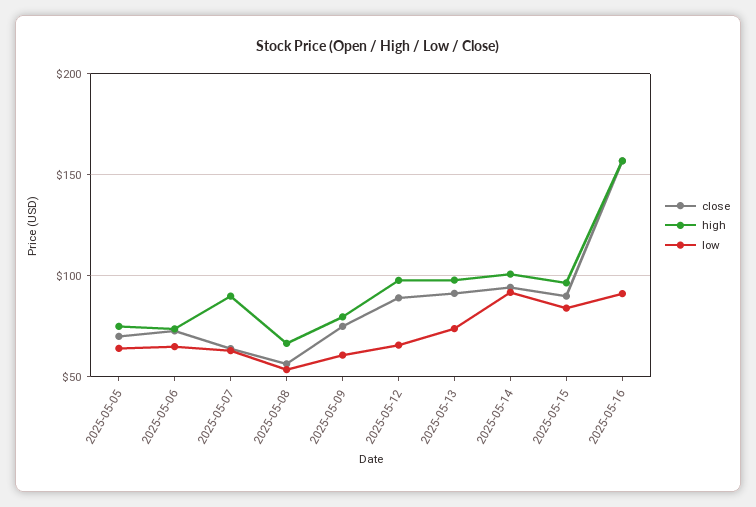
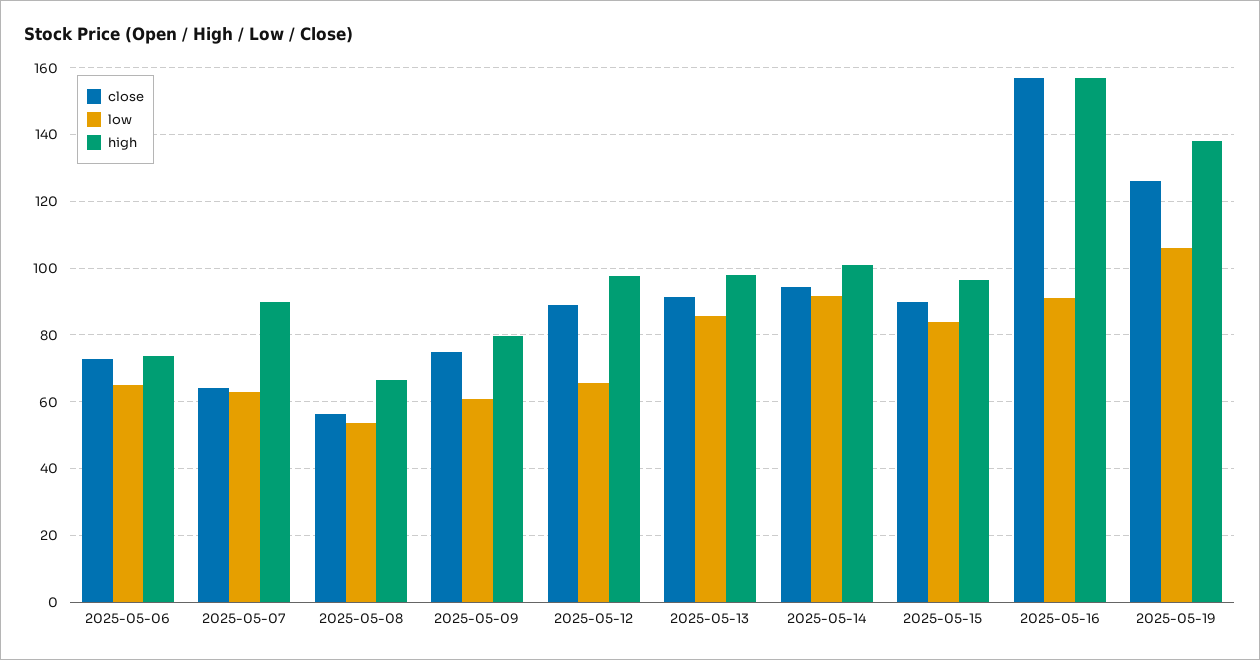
close, 2025-05-05: 70 -> none
high, 2025-05-05: 75 -> none
low, 2025-05-05: 65 -> none
low, 2025-05-13: 75 -> 86
close, 2025-05-19: none -> 126
low, 2025-05-19: none -> 106
high, 2025-05-19: none -> 138

